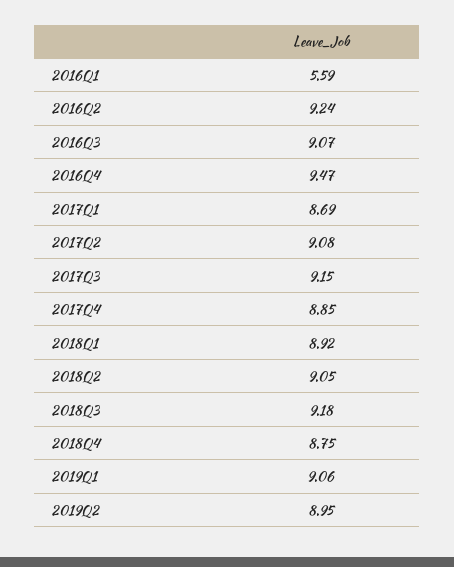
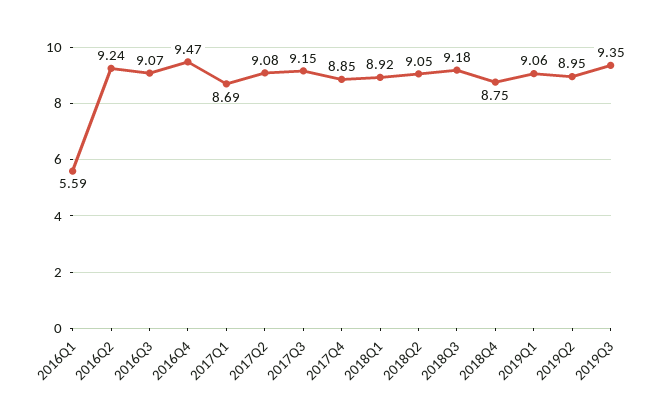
2019Q3: none -> 9.35

